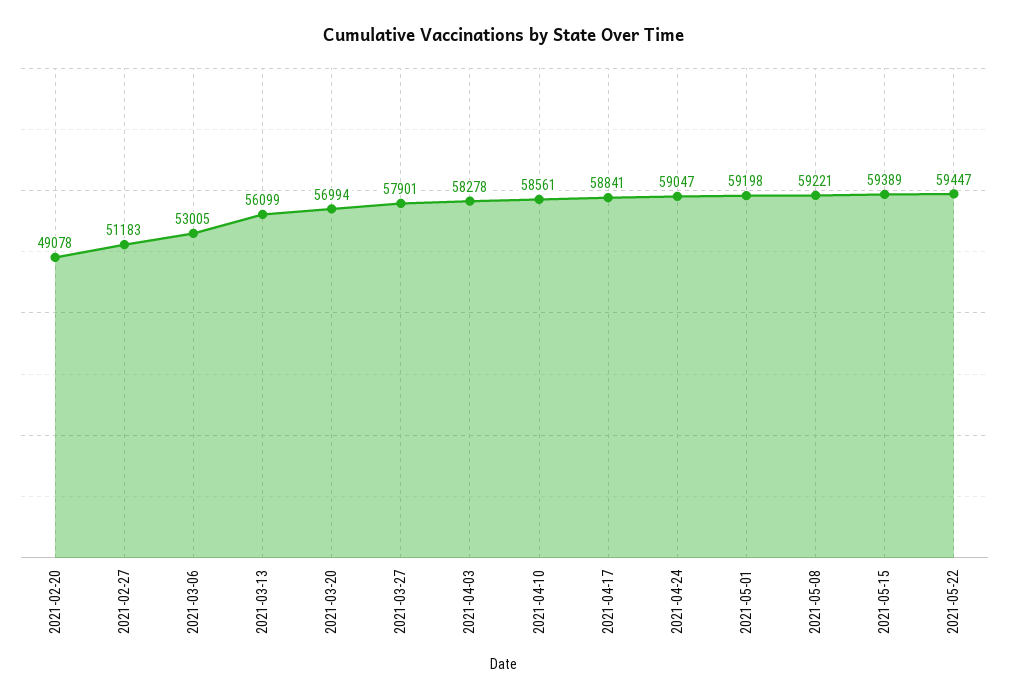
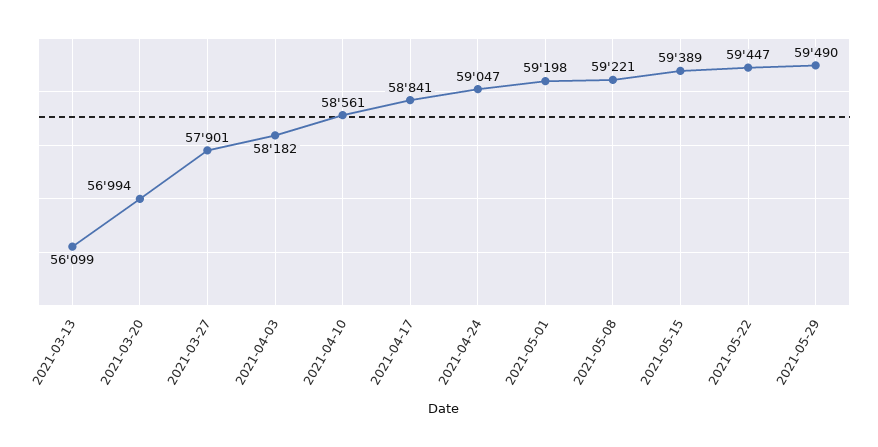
2021-02-20: 49078 -> none
2021-02-27: 51183 -> none
2021-03-06: 53005 -> none
2021-04-03: 58278 -> 58182
2021-05-29: none -> 59490

